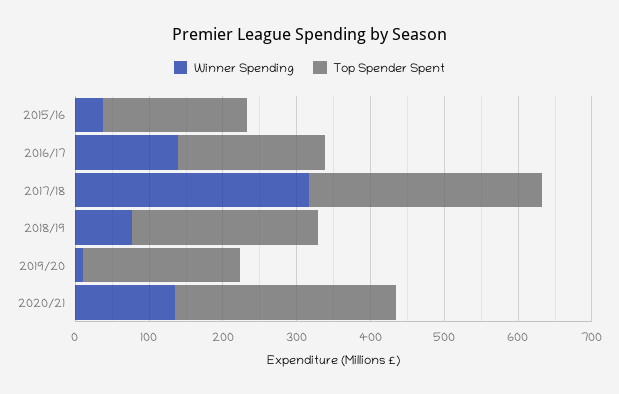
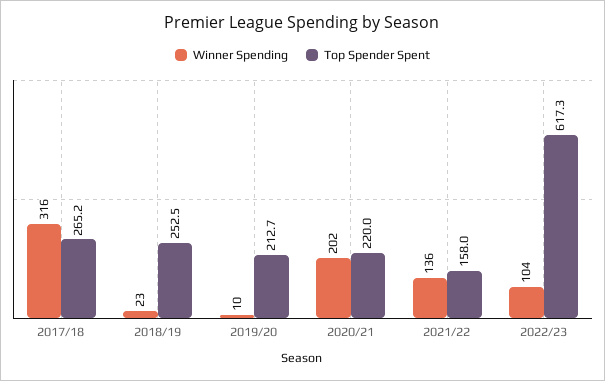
Winner Spending, 2015/16: 40 -> none
Top Spender Spent, 2015/16: 200 -> none
Winner Spending, 2016/17: 140 -> none
Top Spender Spent, 2016/17: 200 -> none
Top Spender Spent, 2017/18: 320 -> 265.2
Winner Spending, 2018/19: 80 -> 23
Winner Spending, 2020/21: 140 -> 202
Top Spender Spent, 2020/21: 300 -> 220
Winner Spending, 2021/22: none -> 136
Top Spender Spent, 2021/22: none -> 158
Winner Spending, 2022/23: none -> 104
Top Spender Spent, 2022/23: none -> 617.3

